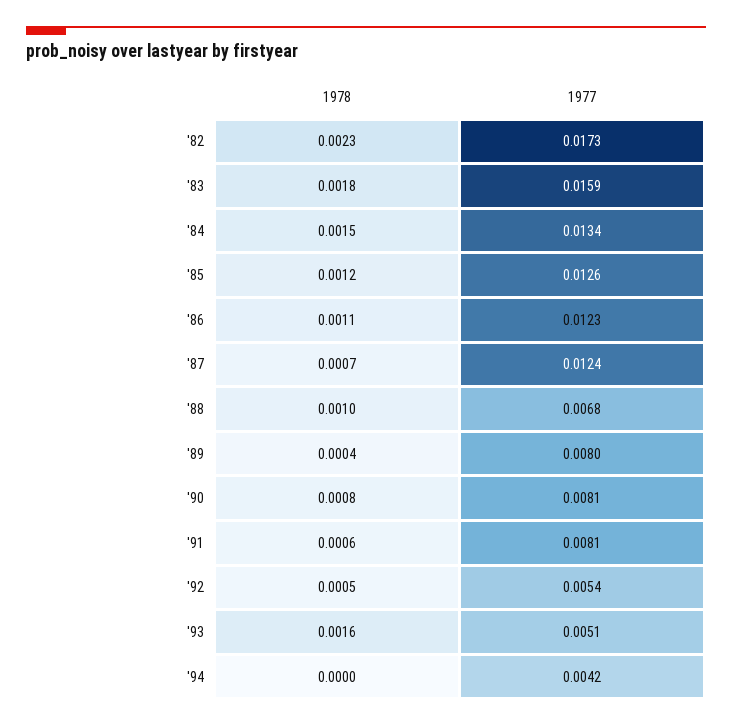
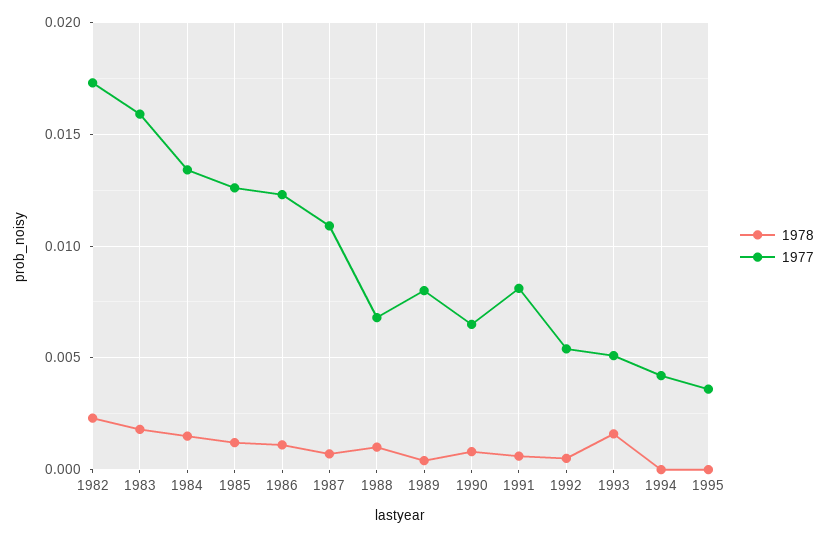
1977, '87: 0.0124 -> 0.011
1977, '90: 0.0081 -> 0.0065
1978, 1995: none -> 0
1977, 1995: none -> 0.0035

